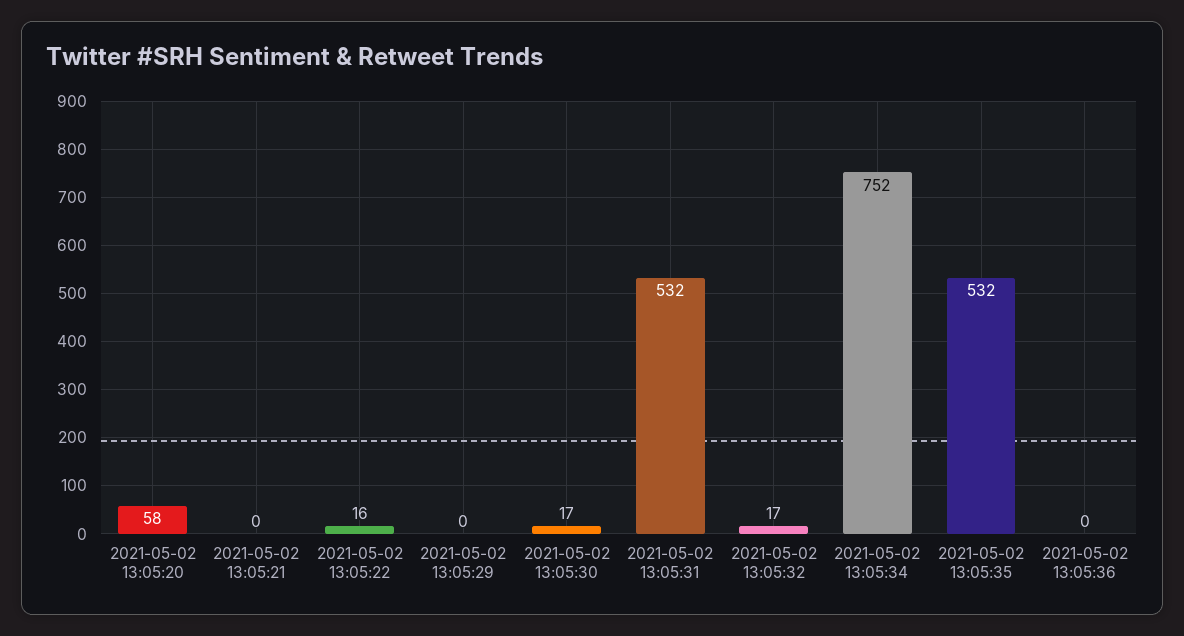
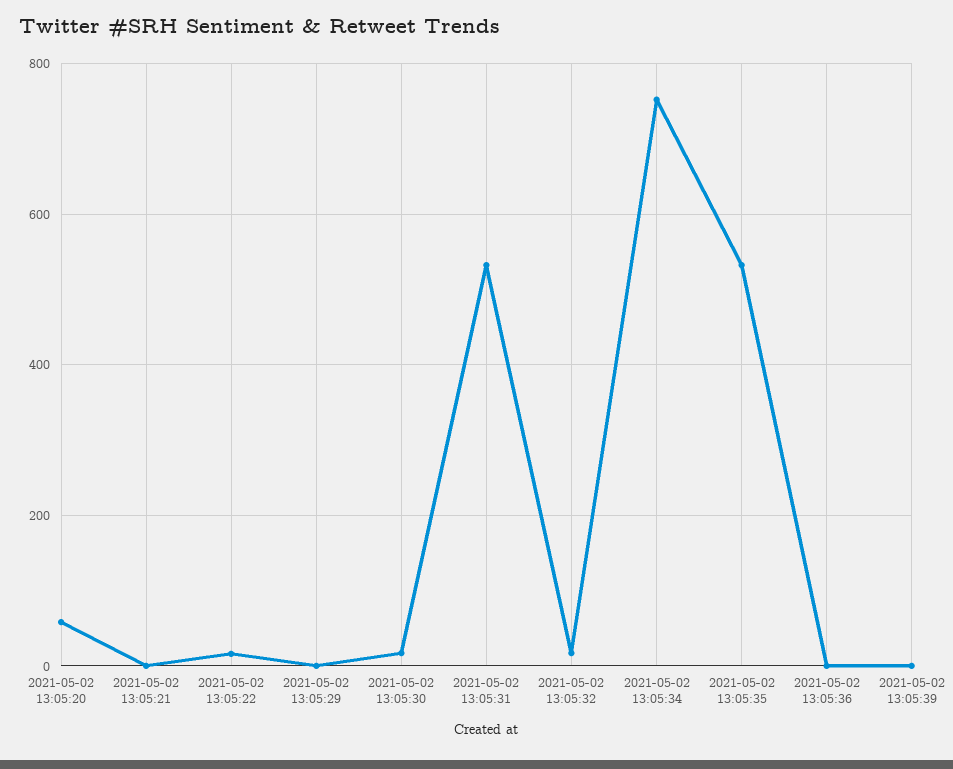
2021-05-02 13:05:39: none -> 0

